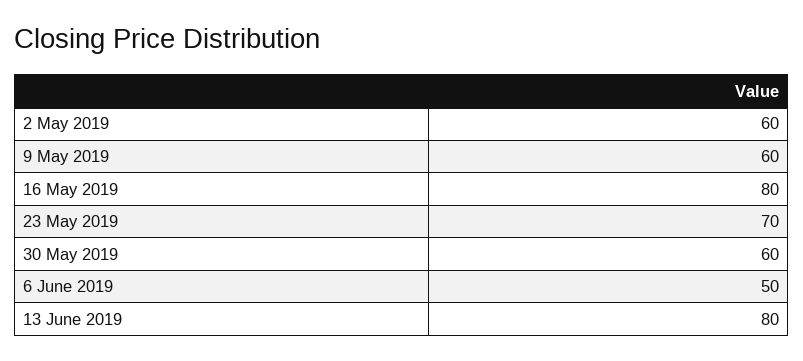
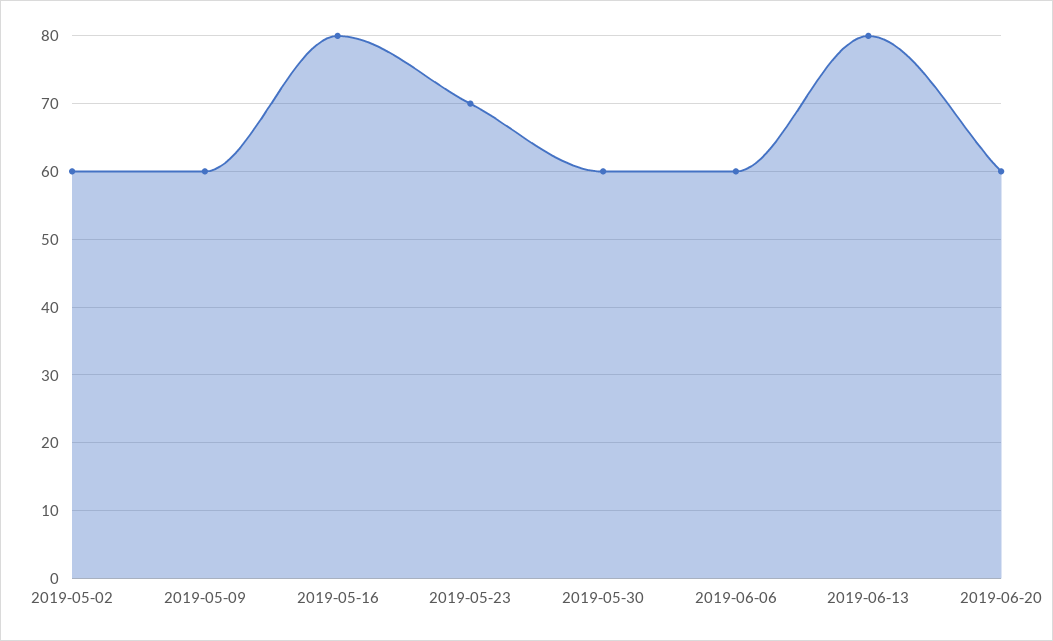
6 June 2019: 50 -> 60
2019-06-20: none -> 60

